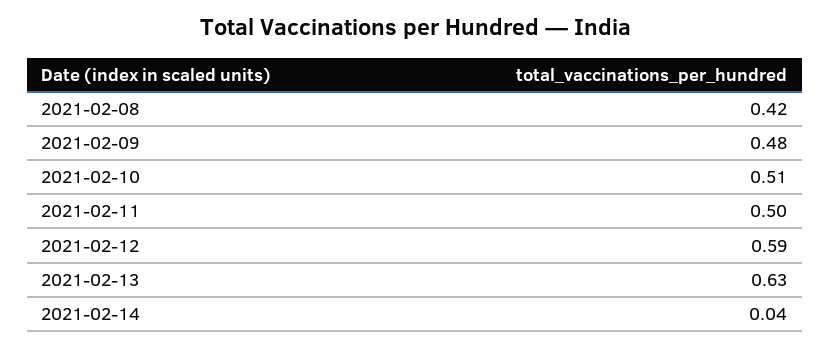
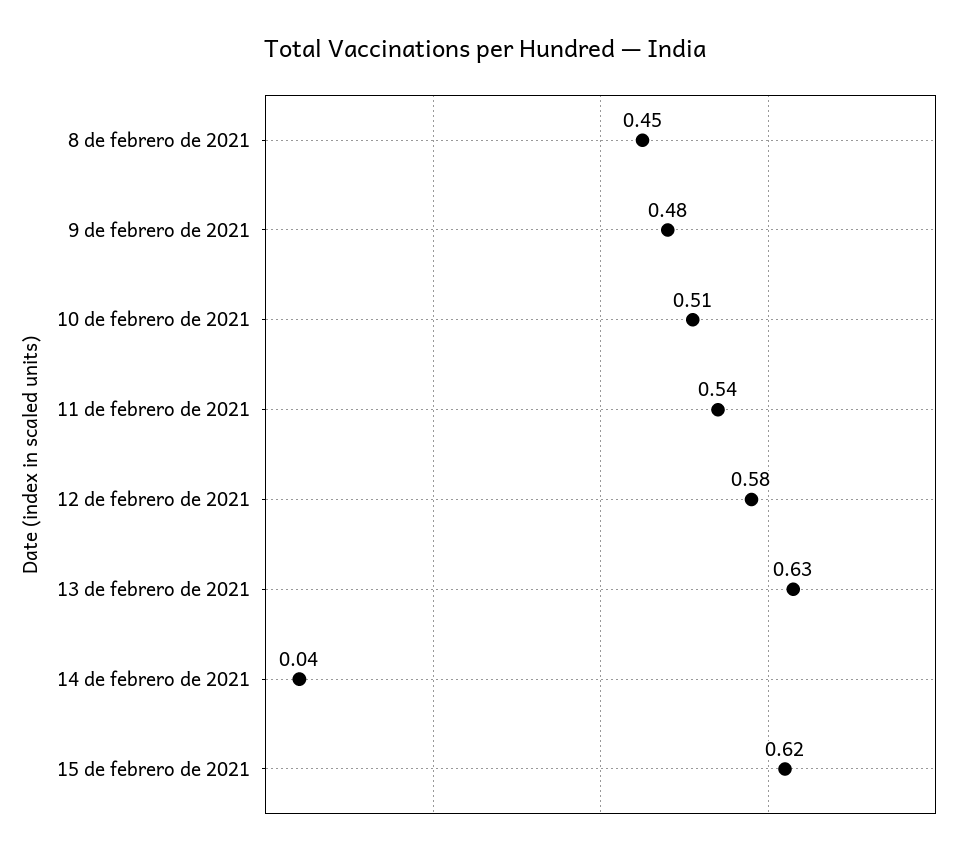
2021-02-08: 0.42 -> 0.45
2021-02-11: 0.5 -> 0.54
2021-02-12: 0.59 -> 0.58
15 de febrero de 2021: none -> 0.62

